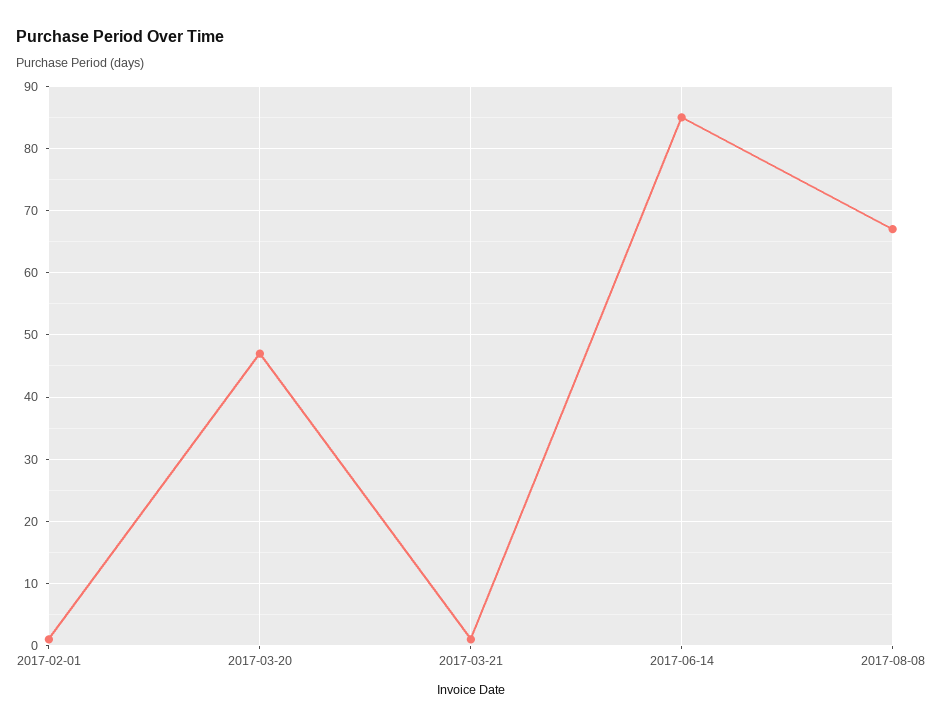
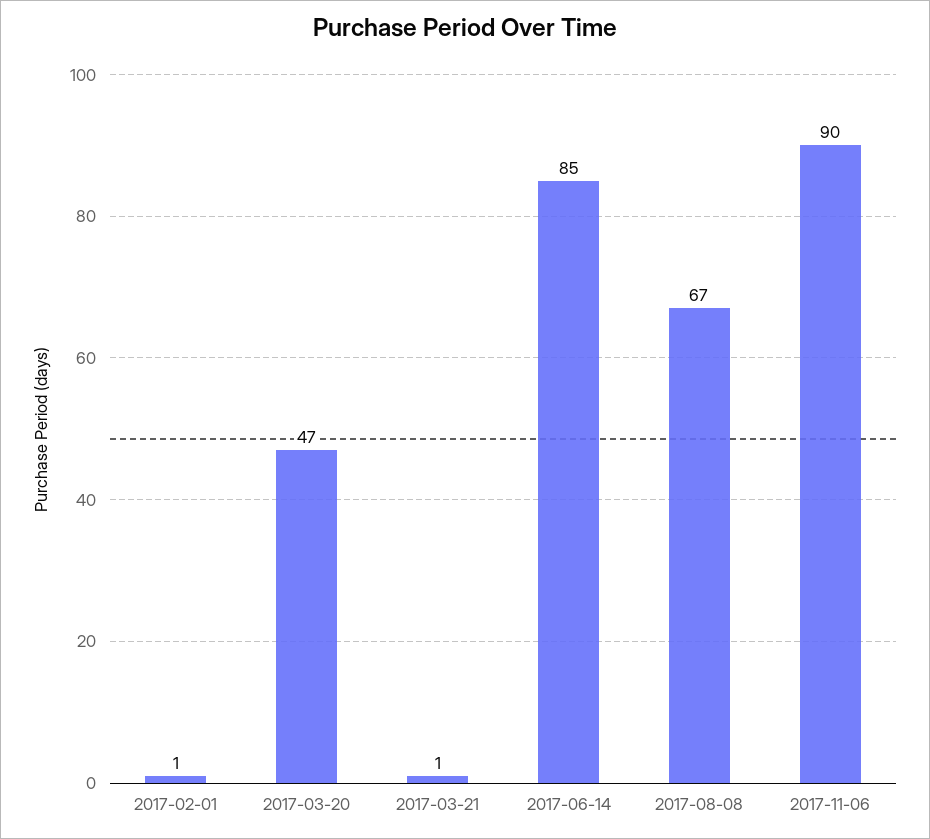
2017-11-06: none -> 90

